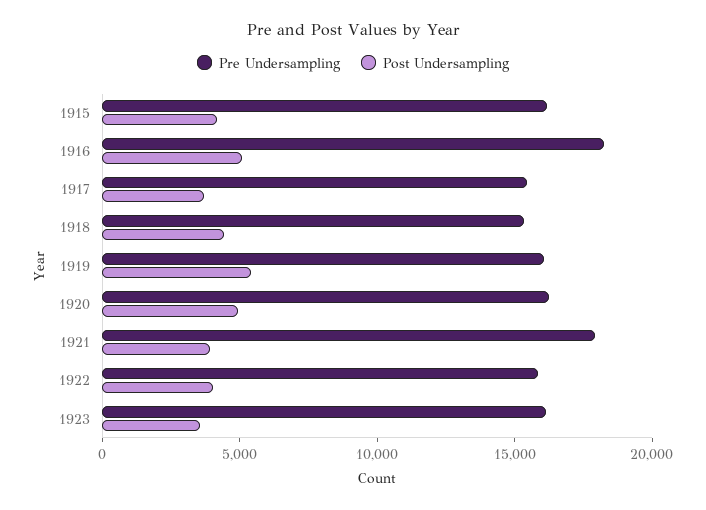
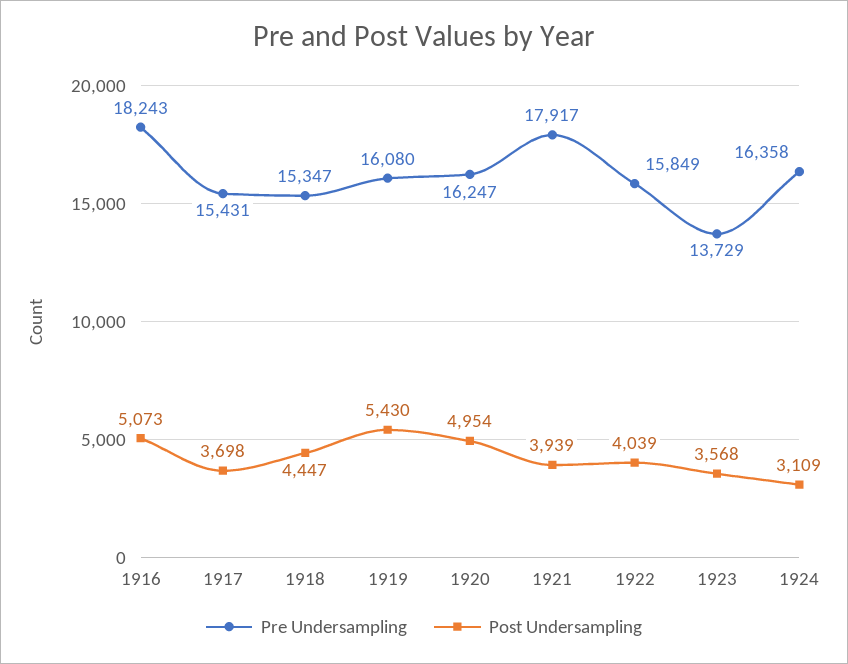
Pre Undersampling, 1915: 16000 -> none
Post Undersampling, 1915: 4000 -> none
Pre Undersampling, 1923: 16000 -> 13729
Pre Undersampling, 1924: none -> 16358
Post Undersampling, 1924: none -> 3109

